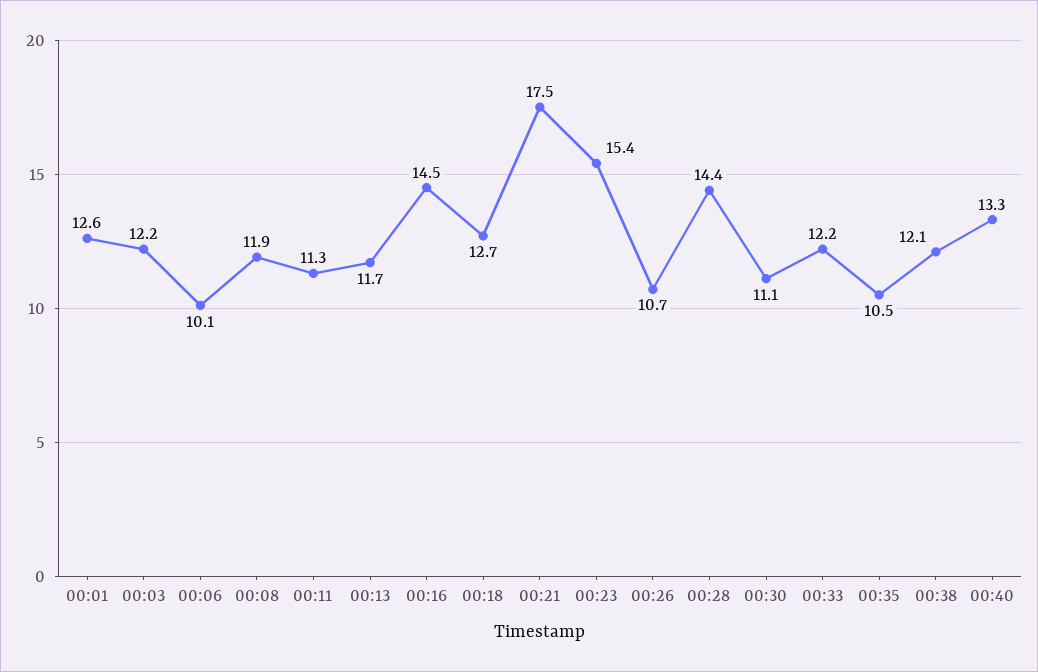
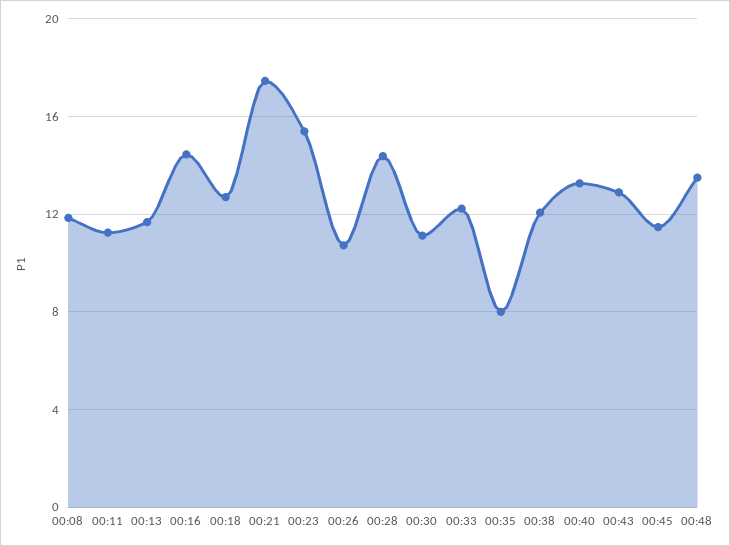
00:01: 12.6 -> none
00:03: 12.2 -> none
00:06: 10.1 -> none
00:35: 10.5 -> 8
00:43: none -> 13
00:45: none -> 11.5
00:48: none -> 13.5

